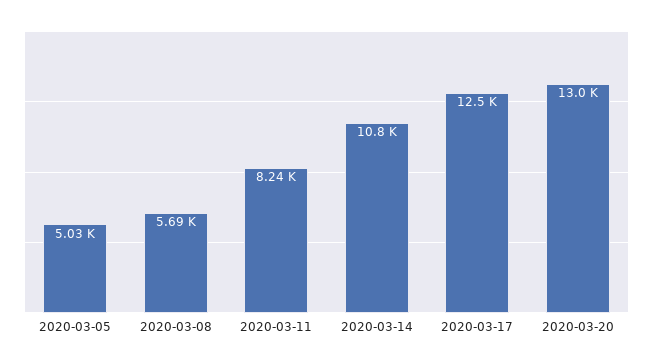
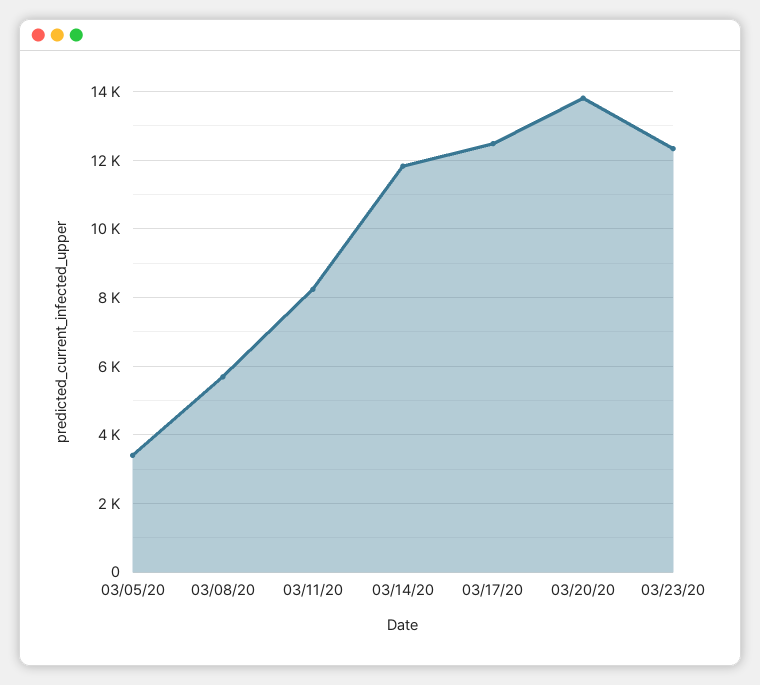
2020-03-05: 5030 -> 3400
2020-03-14: 10800 -> 11800
2020-03-20: 13000 -> 13800
03/23/20: none -> 12400

